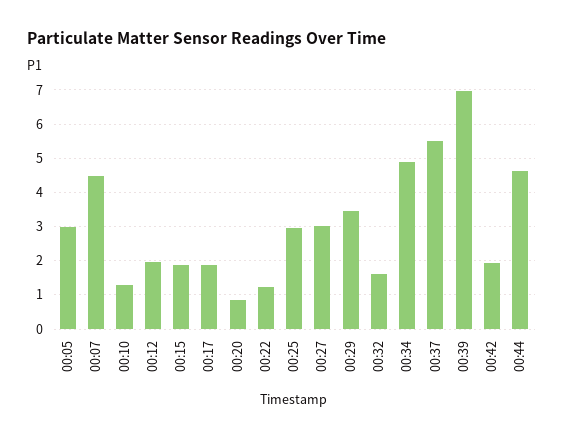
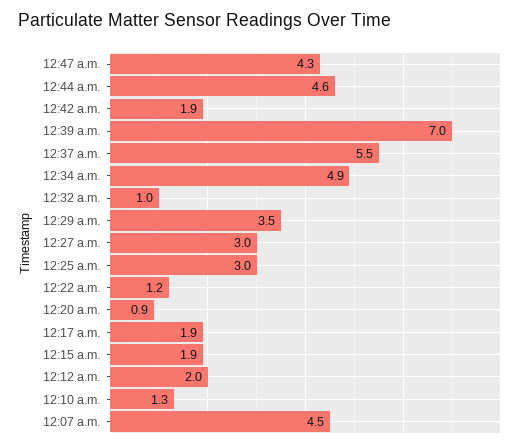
00:05: 3 -> none
00:32: 1.6 -> 1
12:47 a.m.: none -> 4.3

